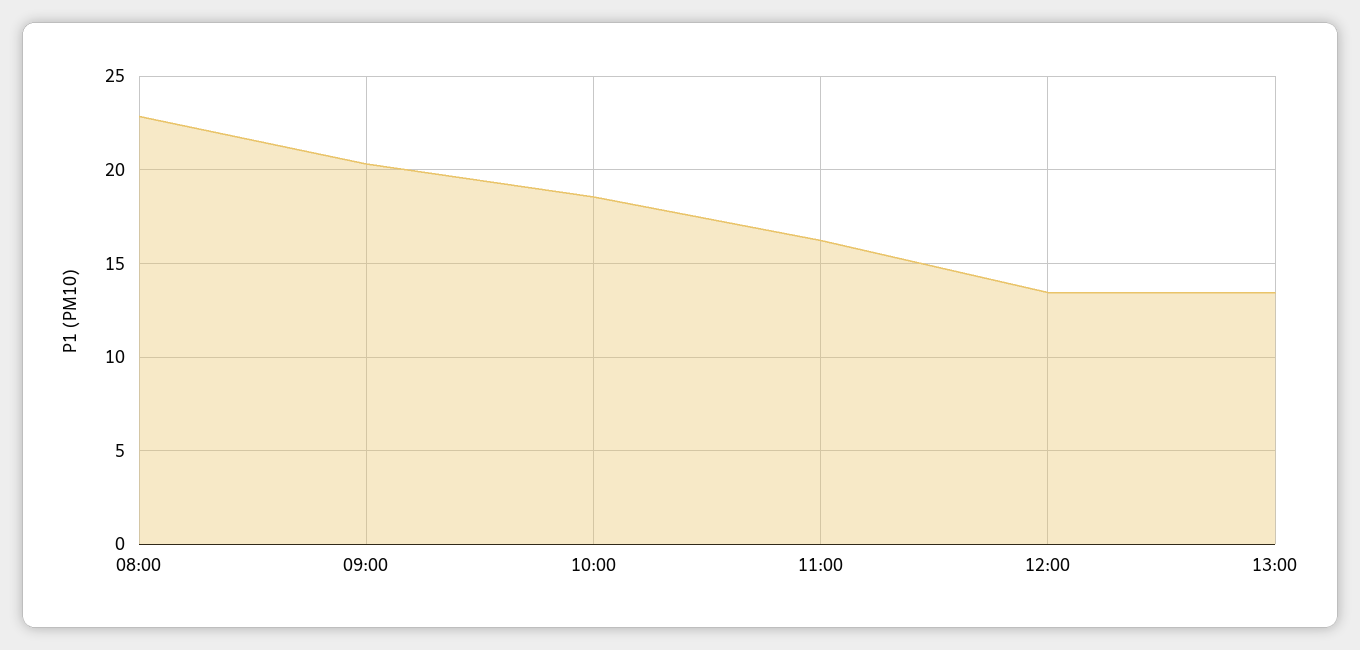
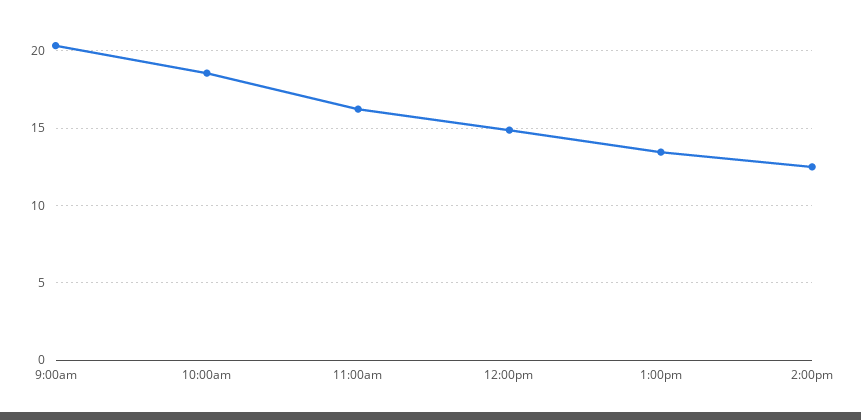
08:00: 23 -> none
12:00: 13.5 -> 15
2:00pm: none -> 12.5

